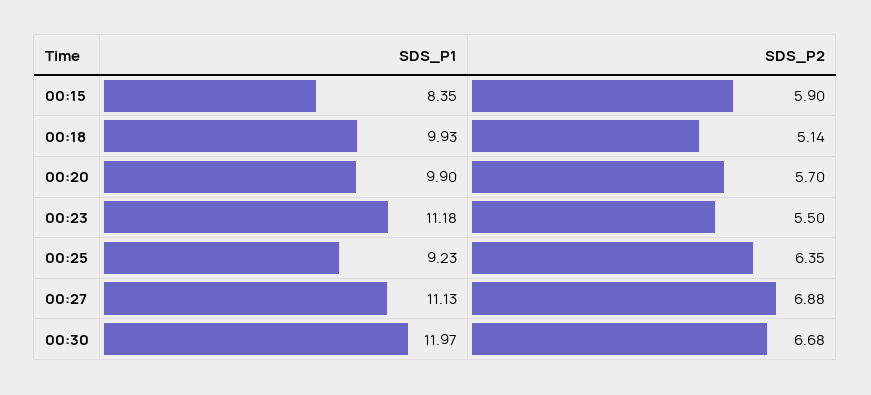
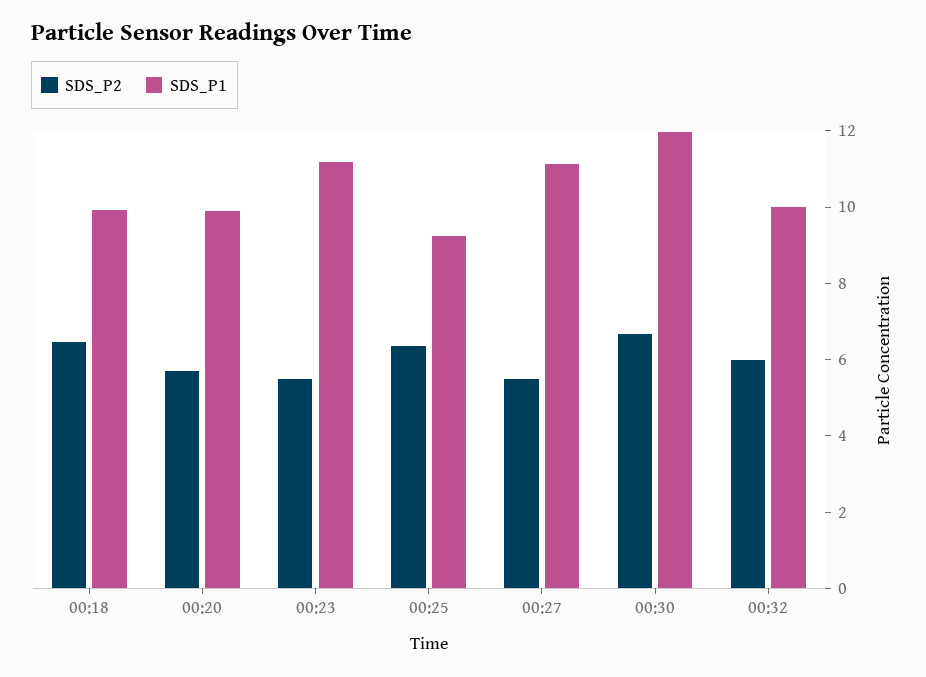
SDS_P1, 00:15: 8.35 -> none
SDS_P2, 00:15: 5.9 -> none
SDS_P2, 00:18: 5.14 -> 6.5
SDS_P2, 00:27: 6.88 -> 5.5
SDS_P2, 00:32: none -> 6
SDS_P1, 00:32: none -> 10

